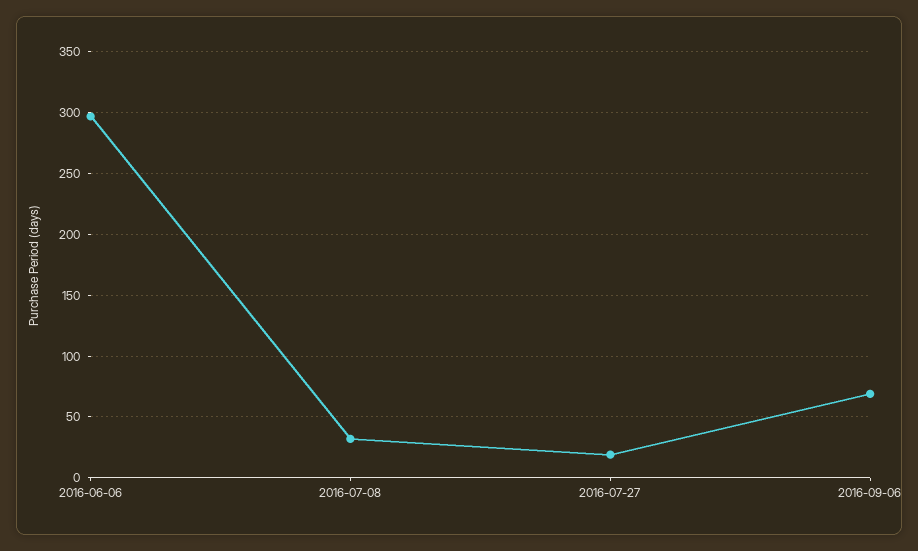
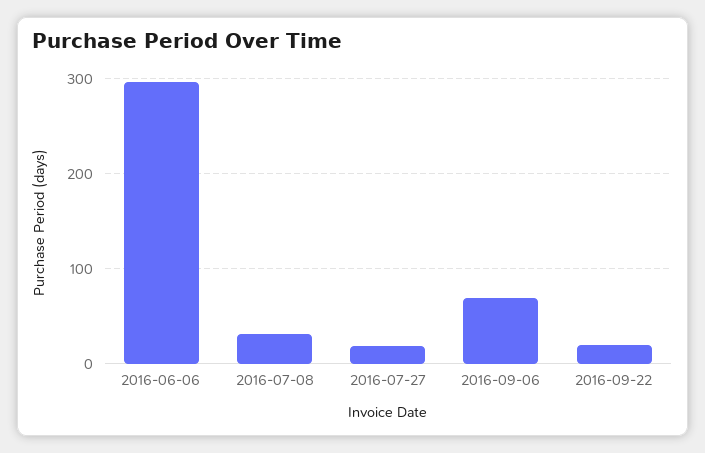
2016-09-22: none -> 20

